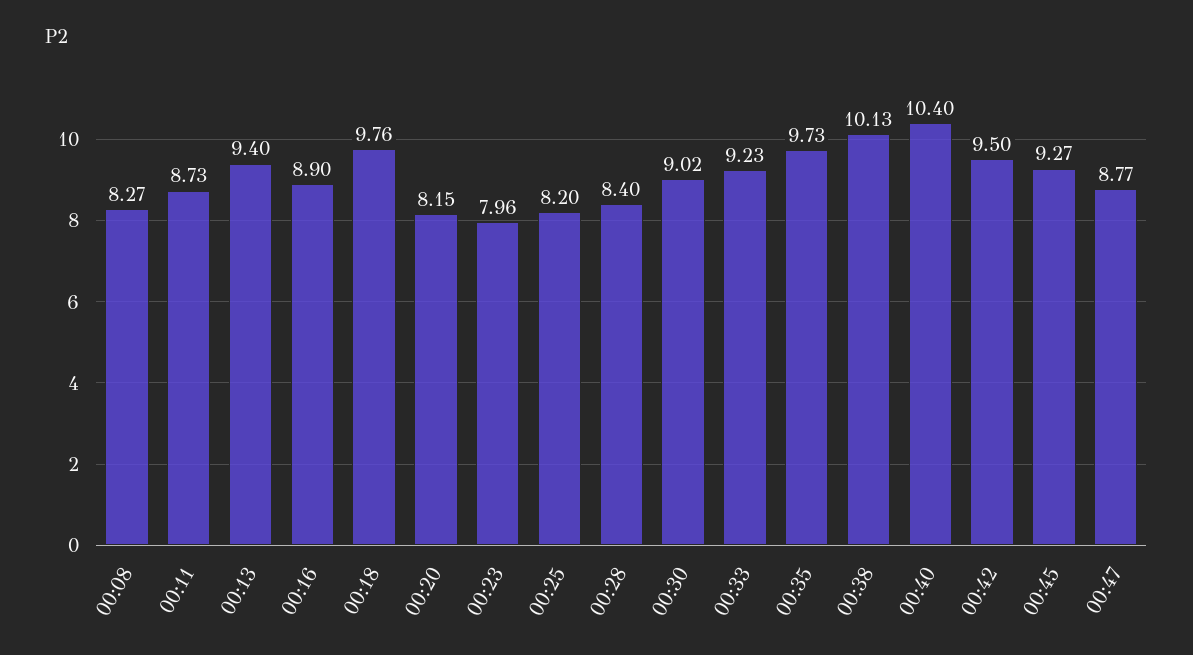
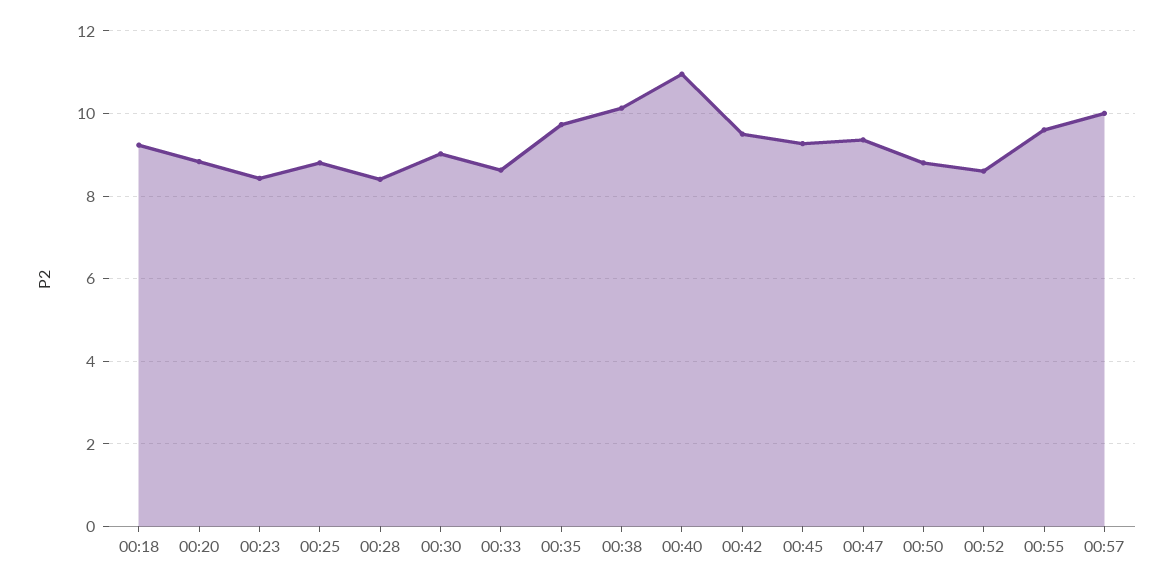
00:08: 8.27 -> none
00:11: 8.73 -> none
00:13: 9.4 -> none
00:16: 8.9 -> none
00:18: 9.76 -> 9.2
00:20: 8.15 -> 8.8
00:23: 7.96 -> 8.4
00:25: 8.2 -> 8.8
00:33: 9.23 -> 8.6
00:40: 10.4 -> 11
00:47: 8.77 -> 9.4
00:50: none -> 8.8
00:52: none -> 8.6
00:55: none -> 9.6
00:57: none -> 10

